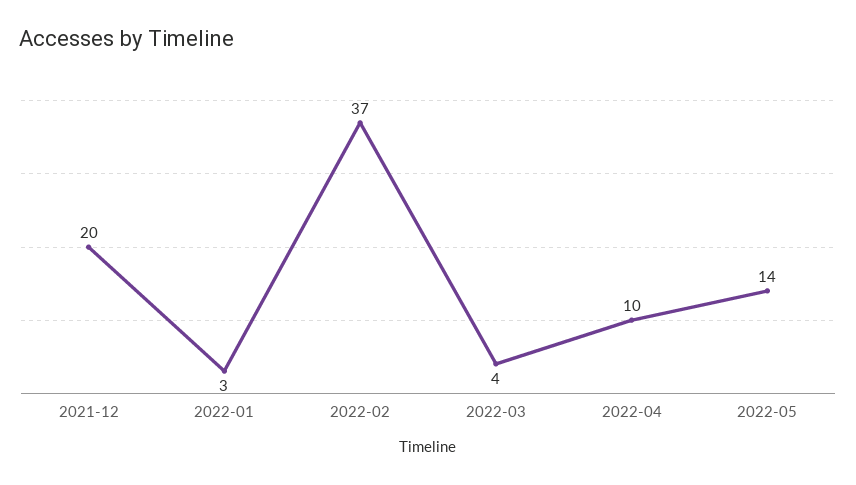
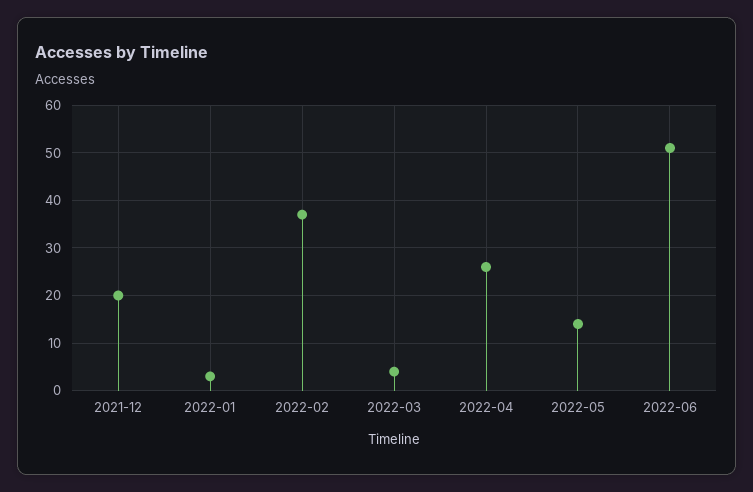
2022-04: 10 -> 25
2022-06: none -> 50

